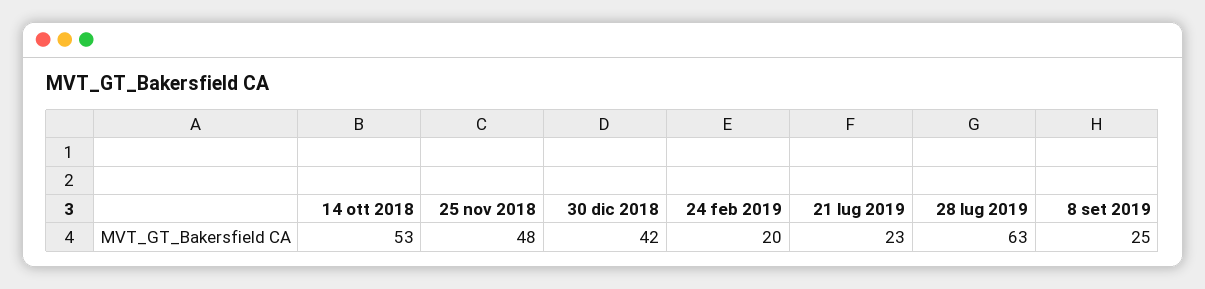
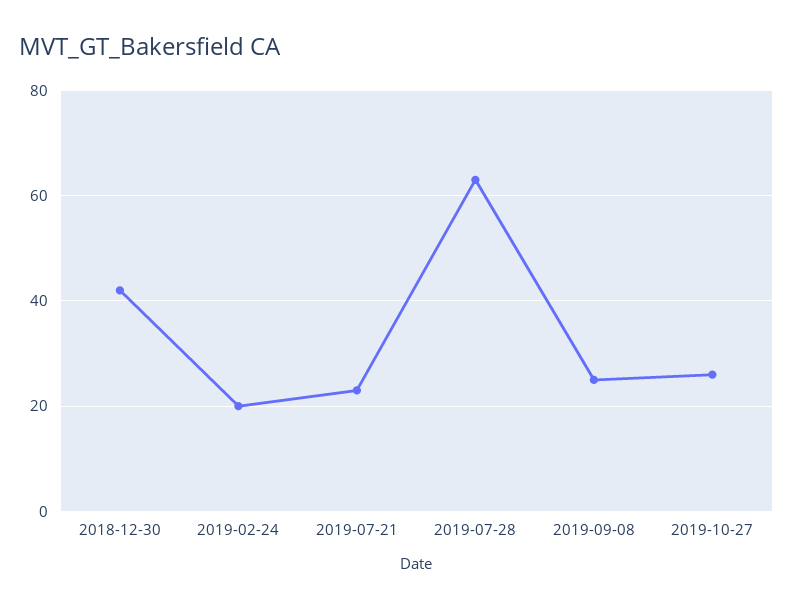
14 ott 2018: 53 -> none
25 nov 2018: 48 -> none
2019-10-27: none -> 25

